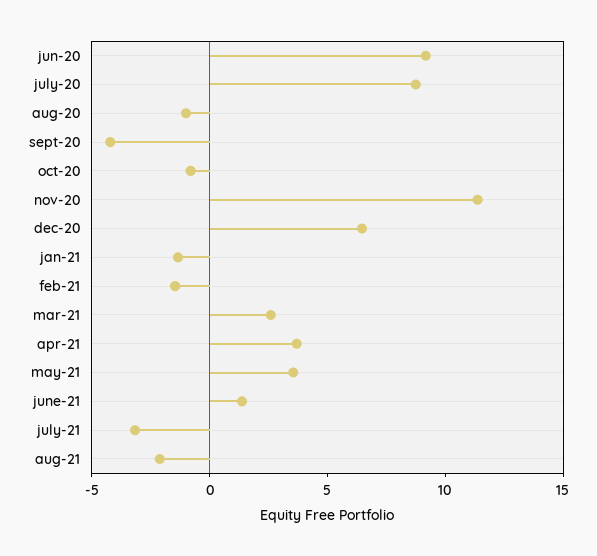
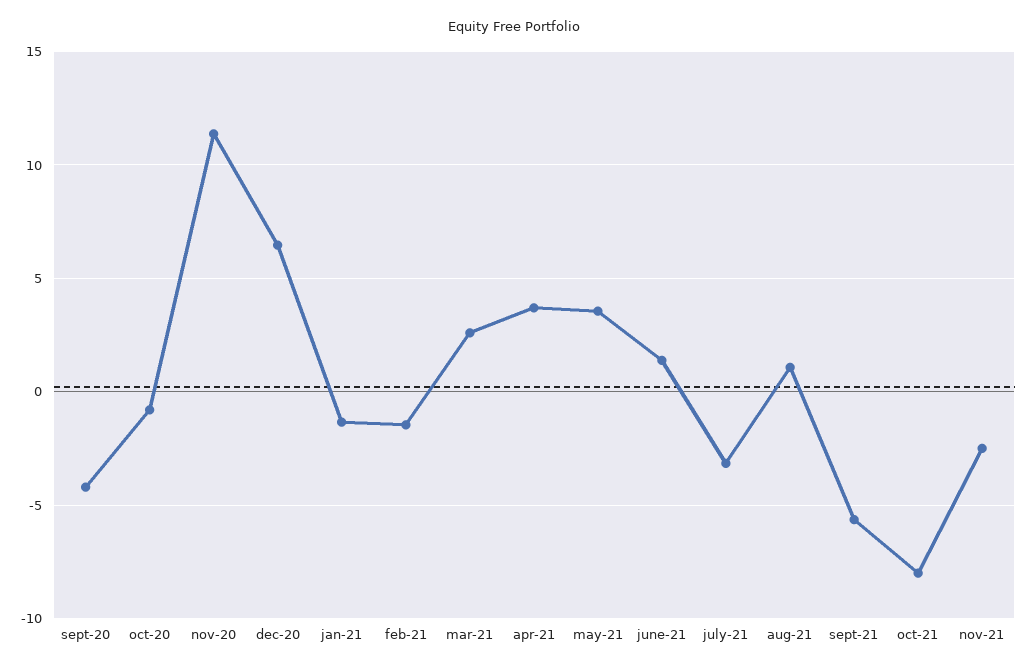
jun-20: 9 -> none
july-20: 9 -> none
aug-20: -1 -> none
aug-21: -2 -> 1
sept-21: none -> -5.5
oct-21: none -> -8
nov-21: none -> -2.5

